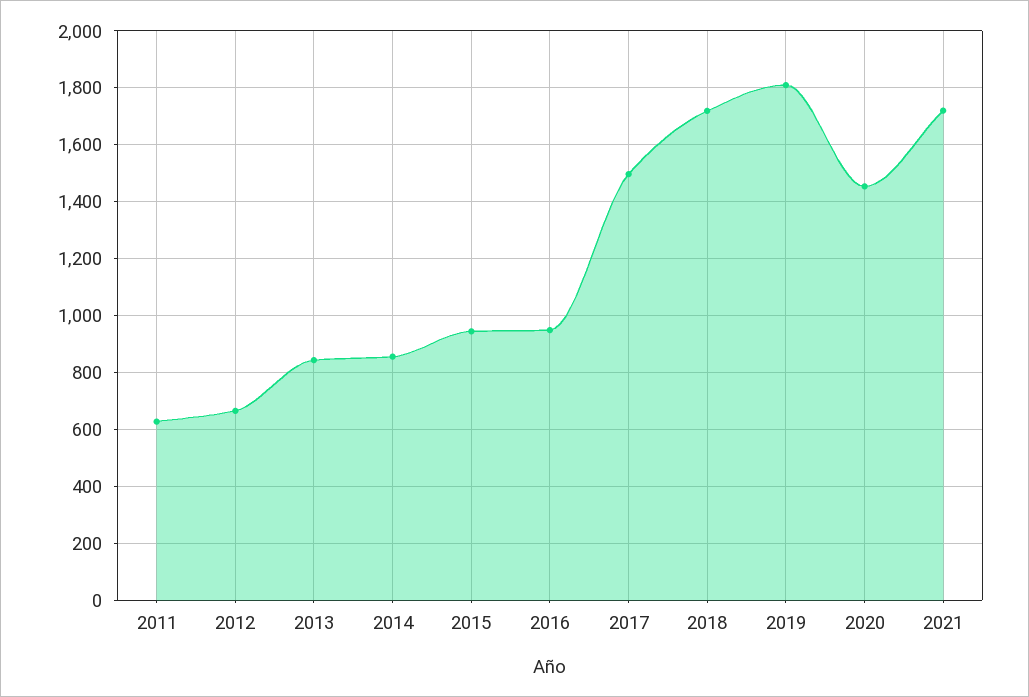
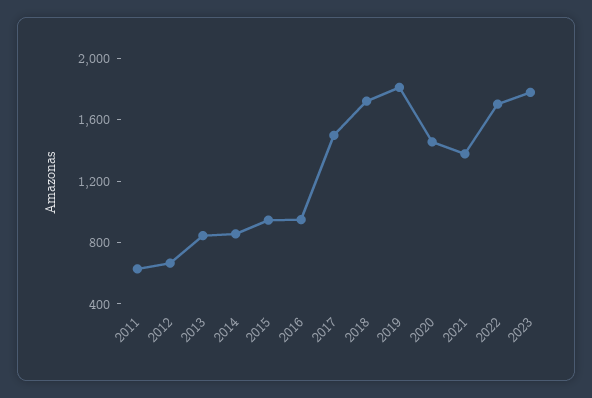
2021: 1725 -> 1400
2022: none -> 1700
2023: none -> 1800

